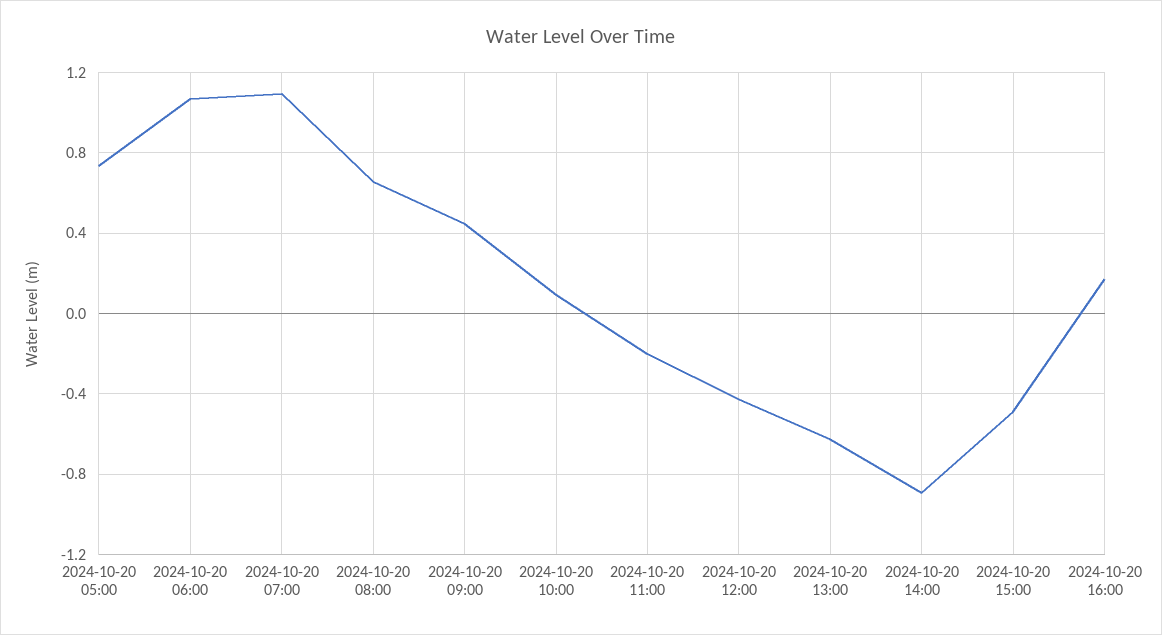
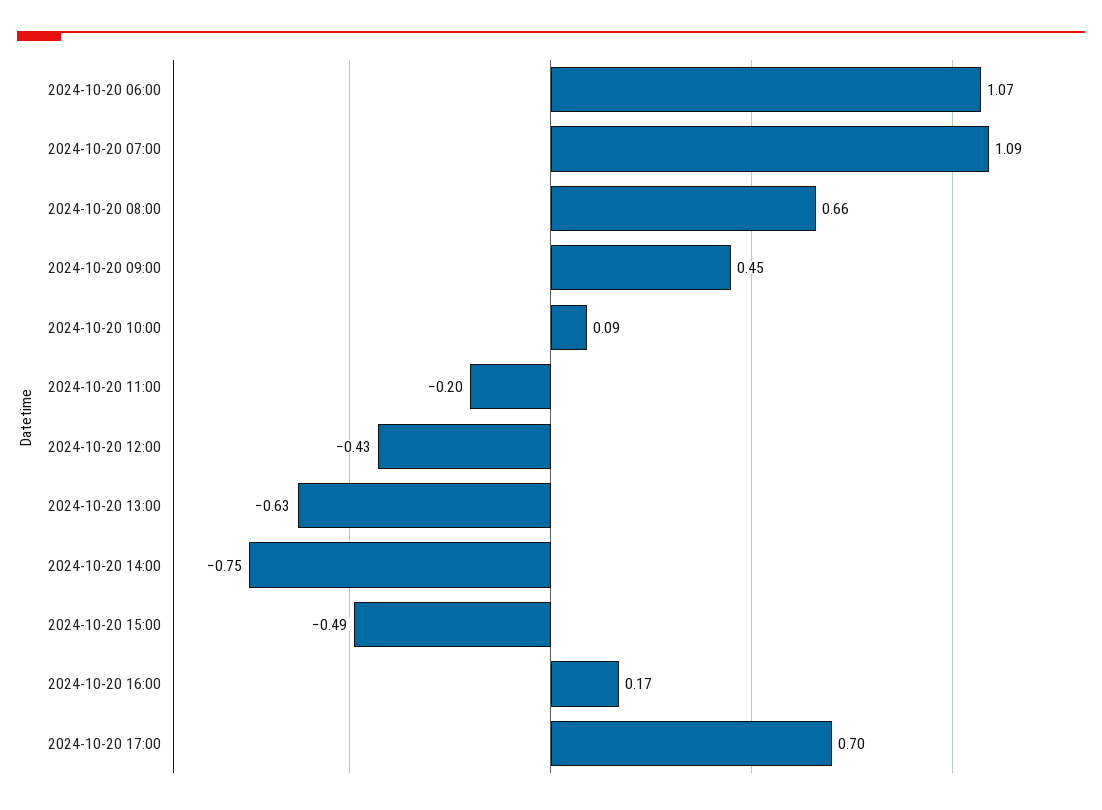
2024-10-20 05:00: 0.75 -> none
2024-10-20 14:00: -0.9 -> -0.75
2024-10-20 17:00: none -> 0.7

